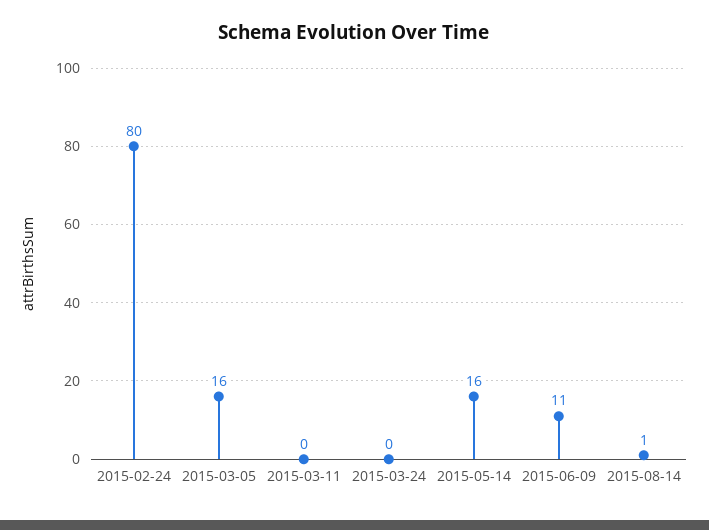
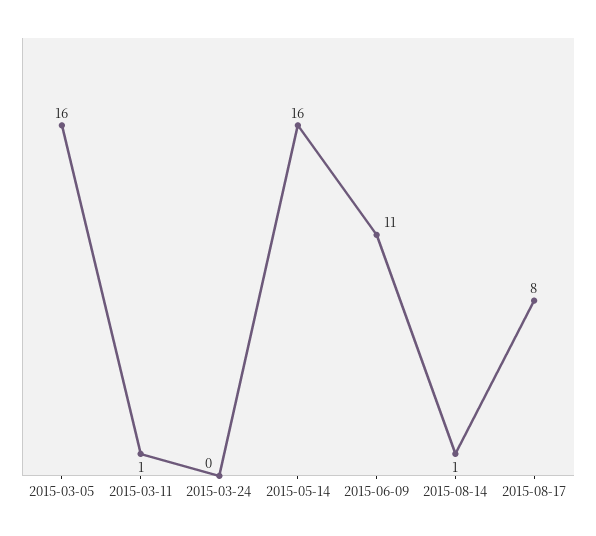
2015-02-24: 80 -> none
2015-03-11: 0 -> 1
2015-08-17: none -> 8

